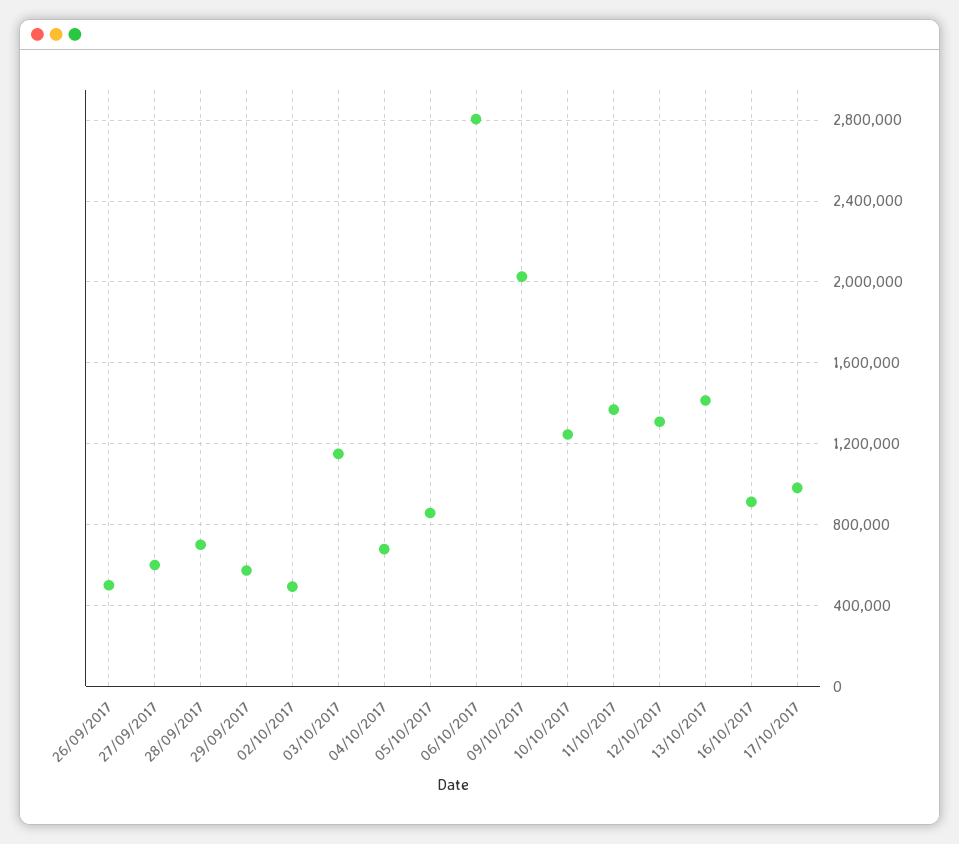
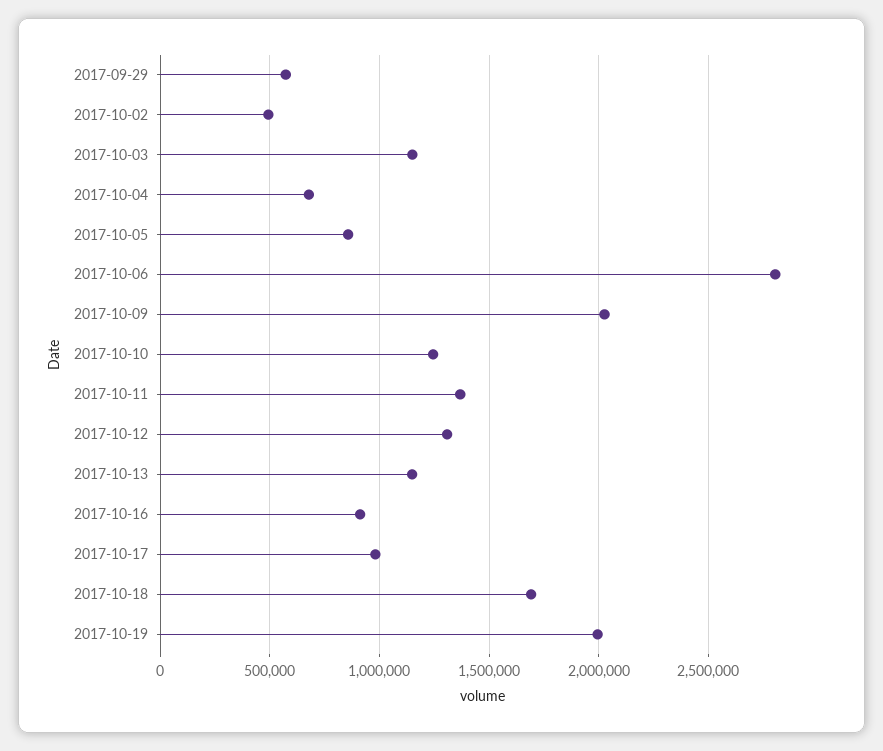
26/09/2017: 500000 -> none
27/09/2017: 600000 -> none
28/09/2017: 700000 -> none
13/10/2017: 1400000 -> 1150000
2017-10-18: none -> 1700000
2017-10-19: none -> 2000000

